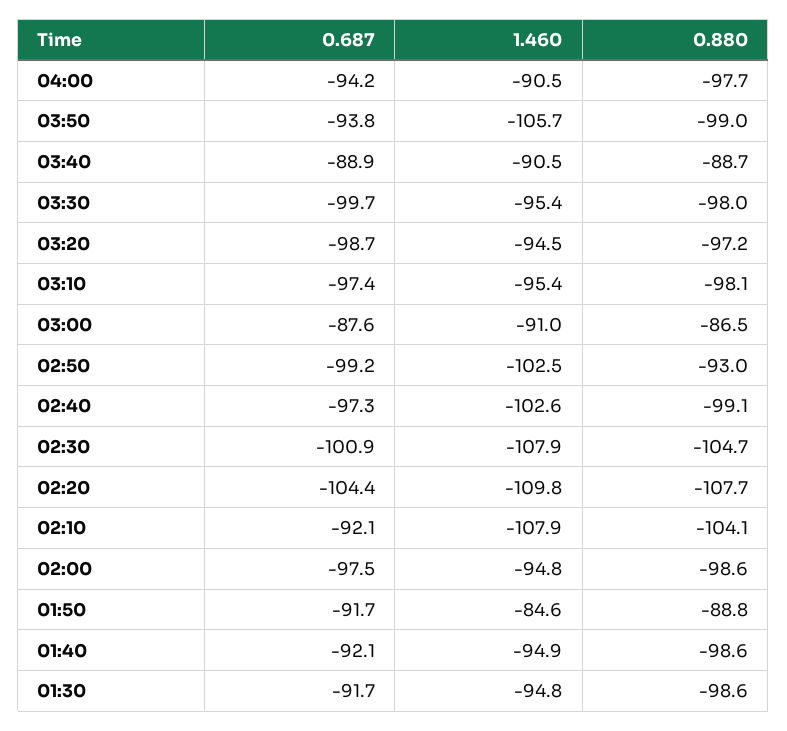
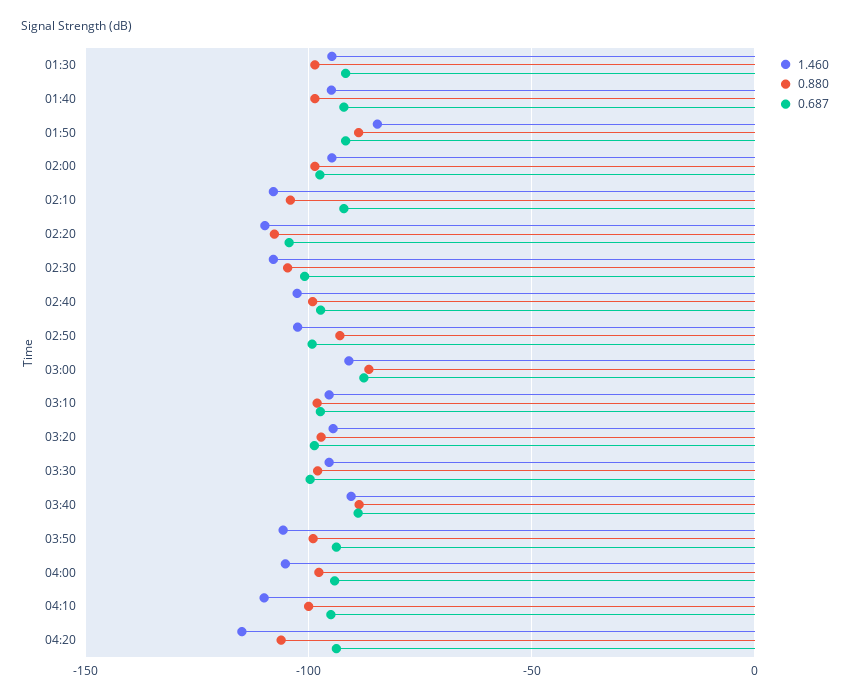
1.460, 04:00: -90.5 -> -105
1.460, 04:10: none -> -110
0.880, 04:10: none -> -100
0.687, 04:10: none -> -95
1.460, 04:20: none -> -115
0.880, 04:20: none -> -105
0.687, 04:20: none -> -95

